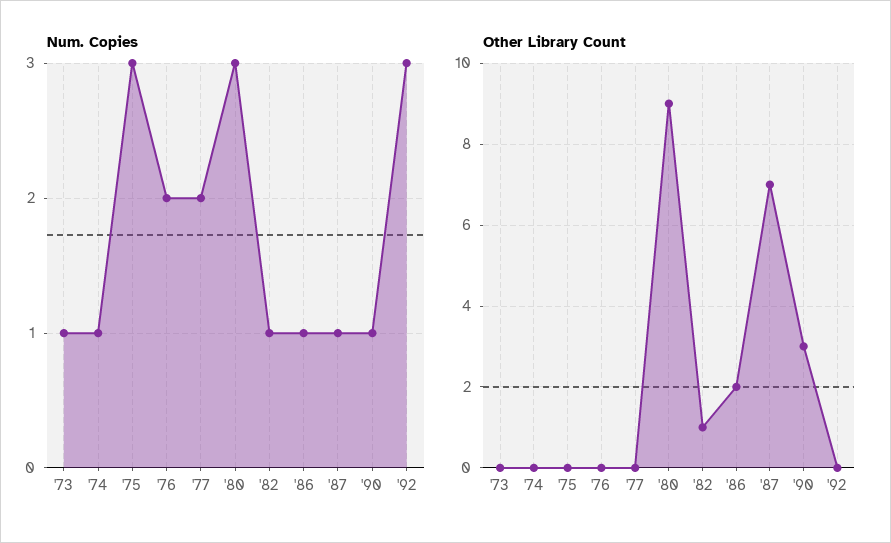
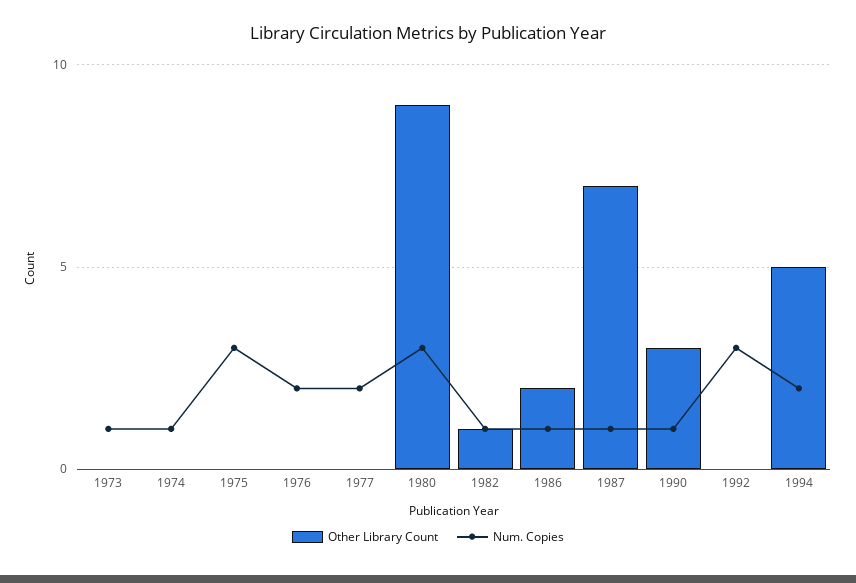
Other Library Count, 1994: none -> 5
Num. Copies, 1994: none -> 2

